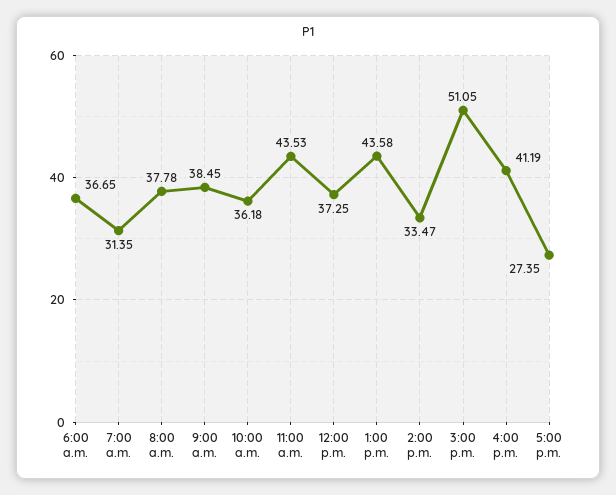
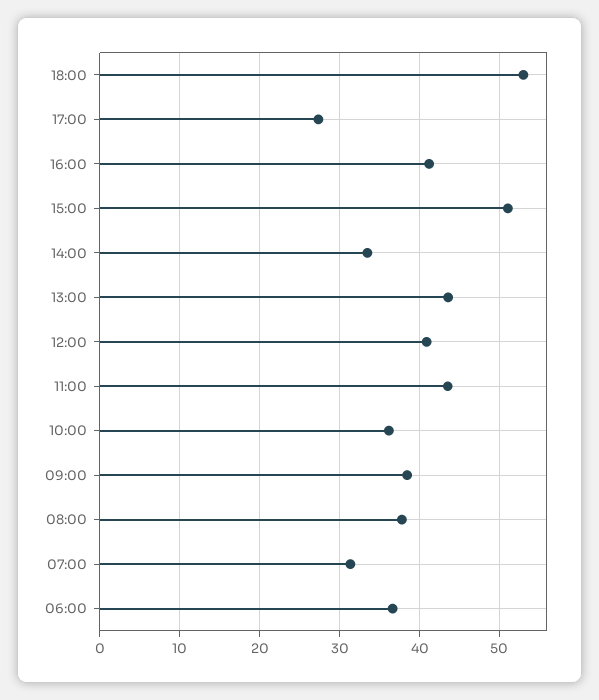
12:00 p.m.: 37.25 -> 41
18:00: none -> 53

